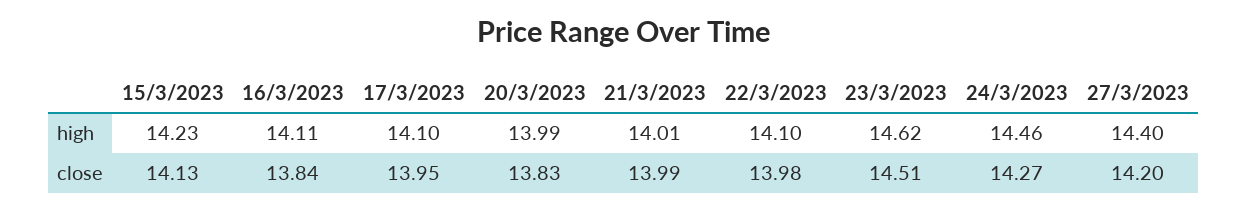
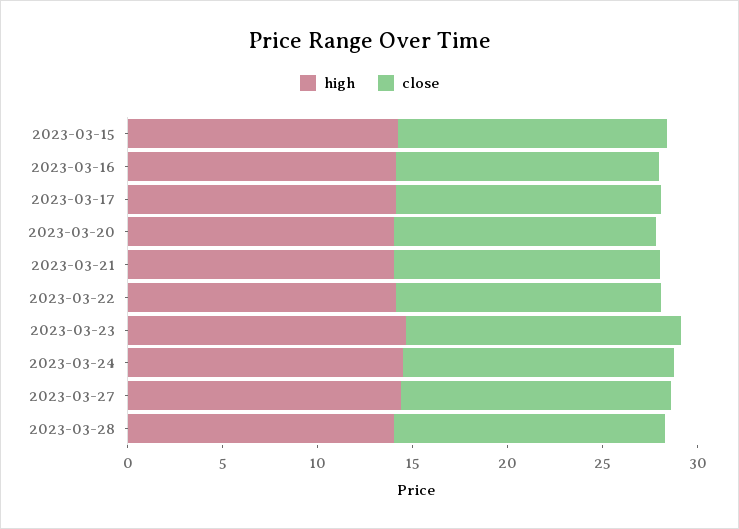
high, 2023-03-28: none -> 14
close, 2023-03-28: none -> 14

